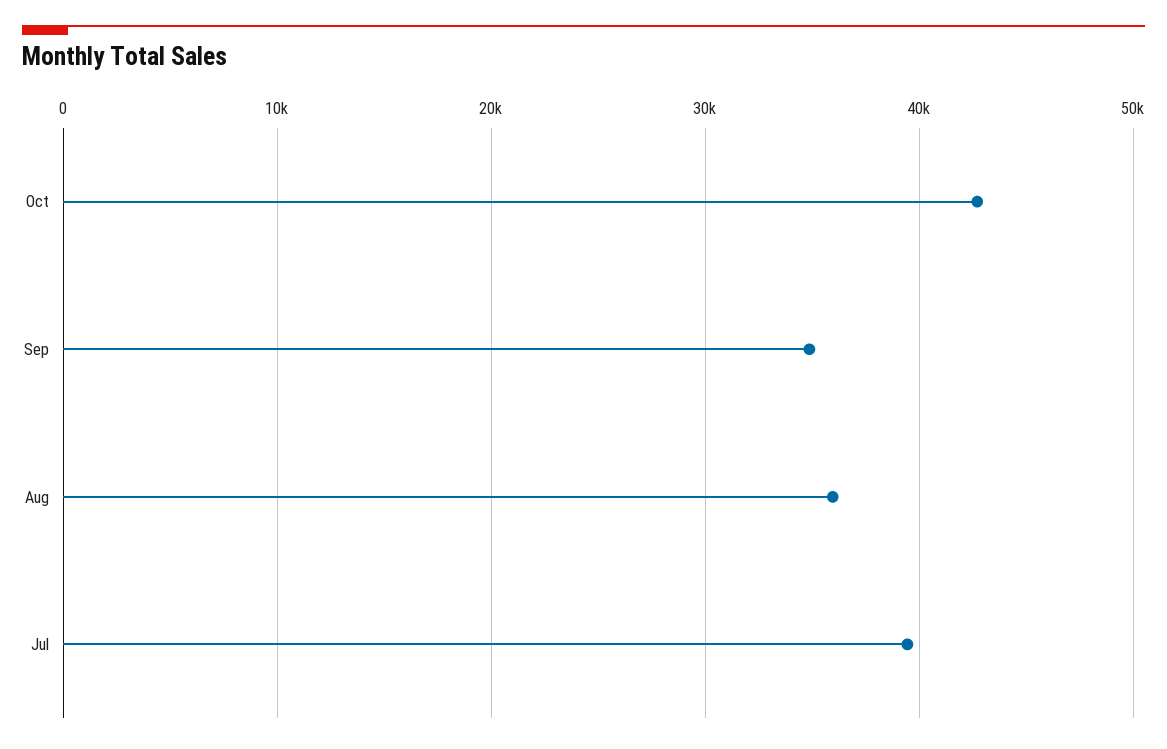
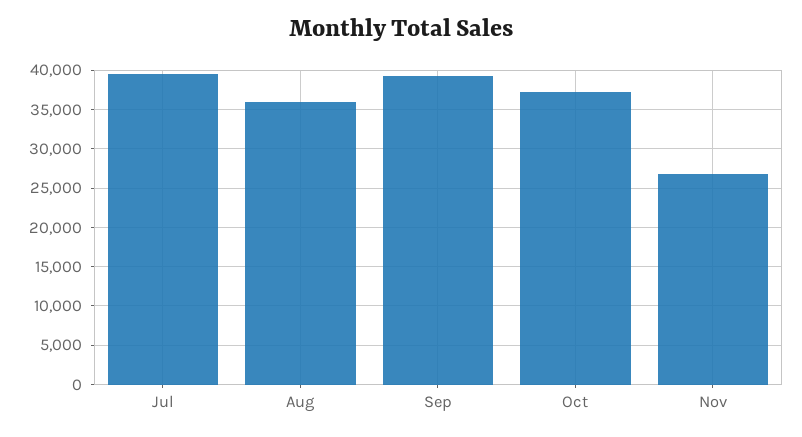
Oct: 43000 -> 37000
Sep: 35000 -> 39000
Nov: none -> 27000

